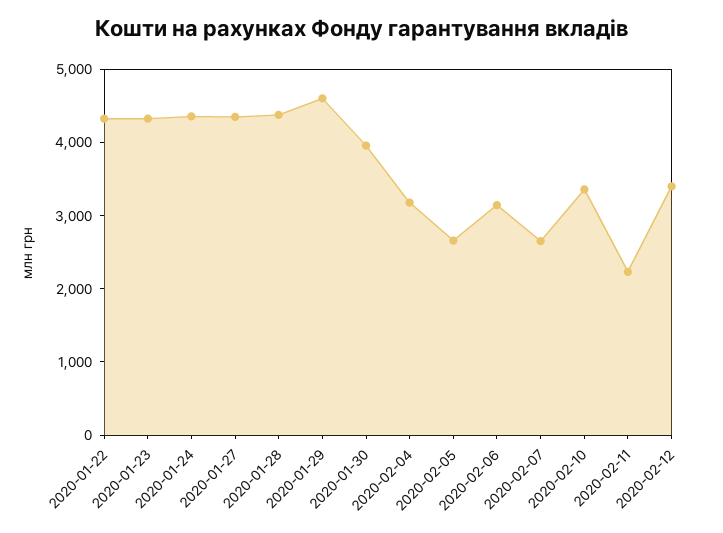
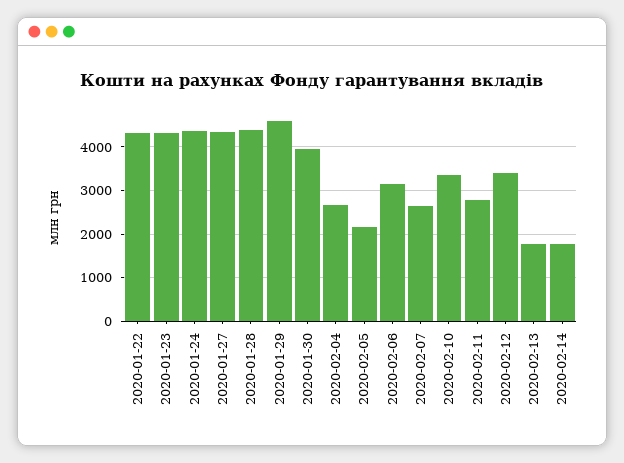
2020-02-04: 3200 -> 2600
2020-02-05: 2600 -> 2200
2020-02-11: 2200 -> 2800
2020-02-13: none -> 1800
2020-02-14: none -> 1800

